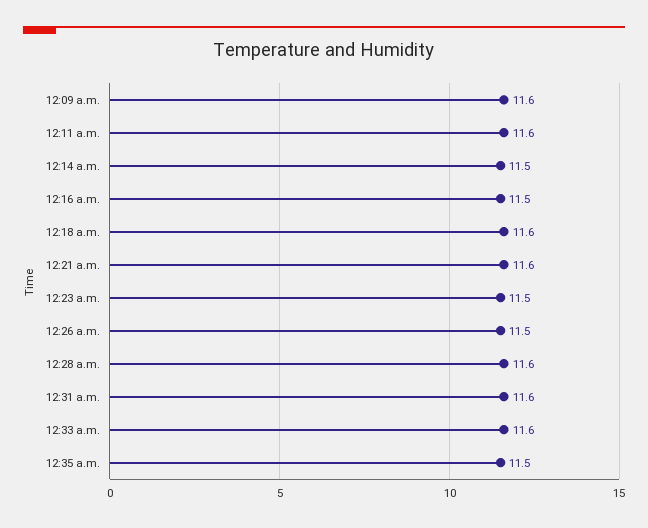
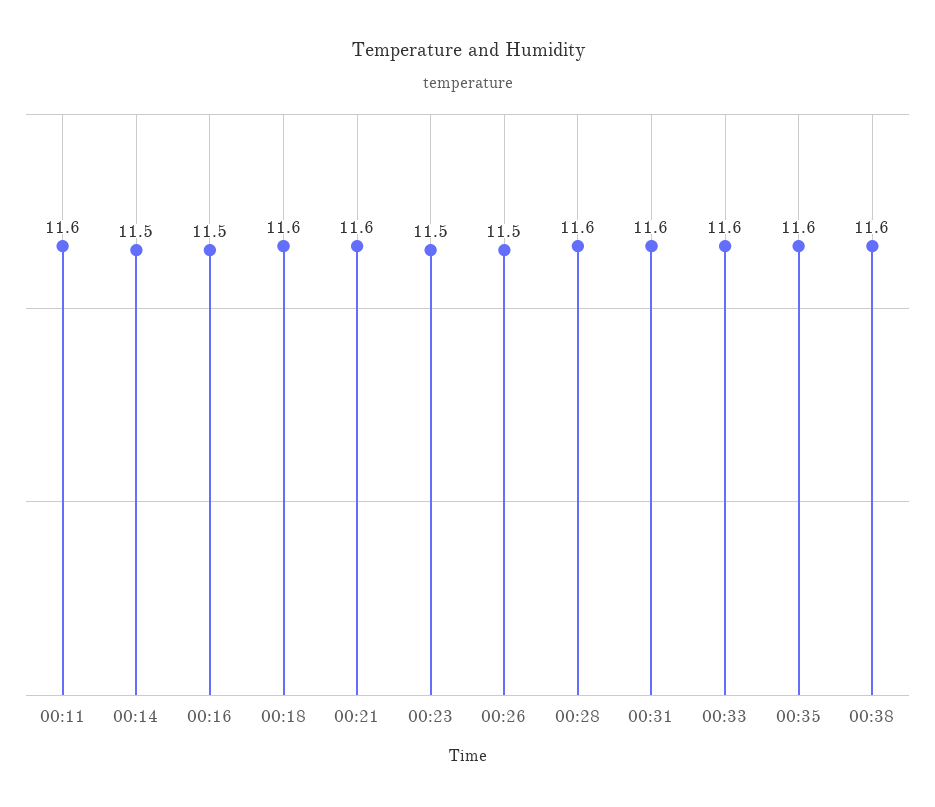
12:09 a.m.: 11.6 -> none
12:35 a.m.: 11.5 -> 11.6
00:38: none -> 11.6

